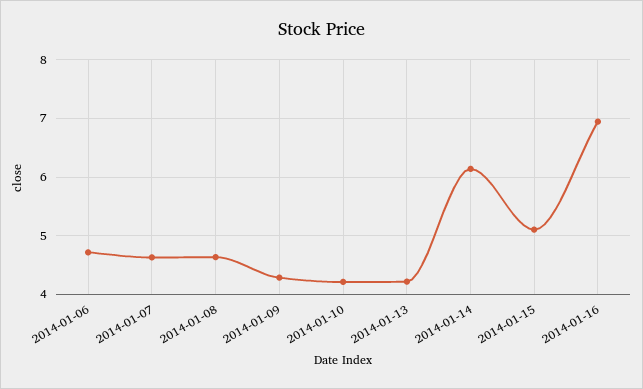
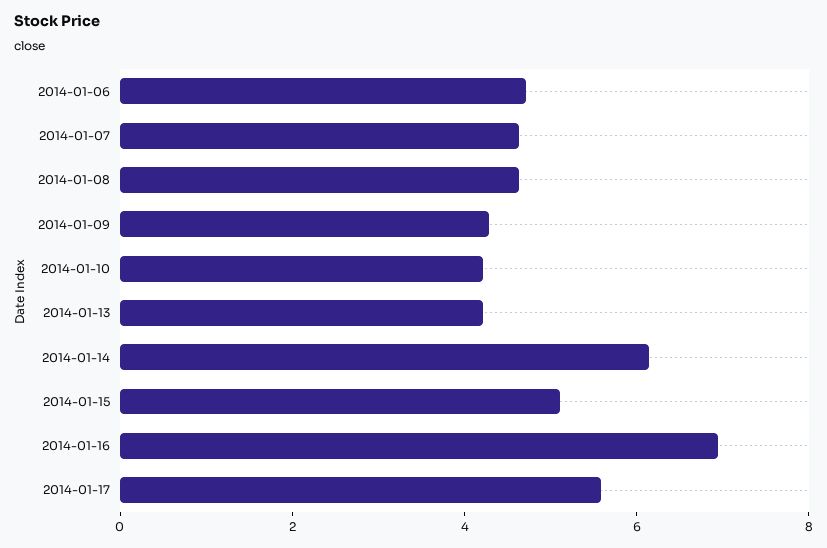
2014-01-17: none -> 5.5

